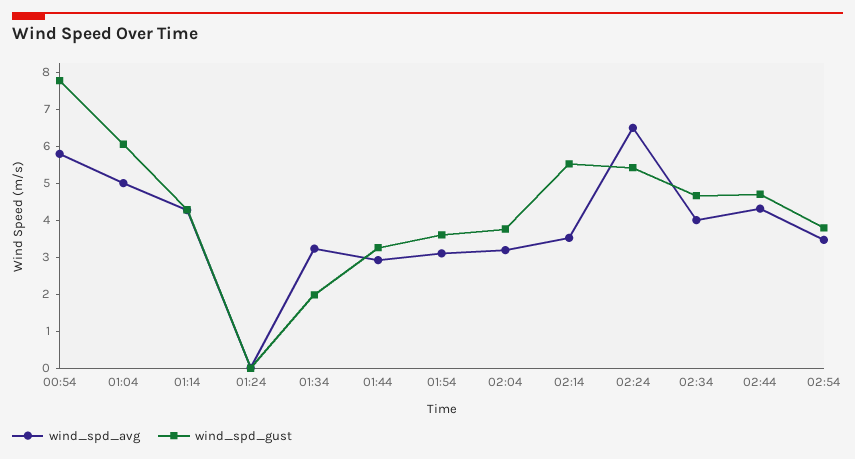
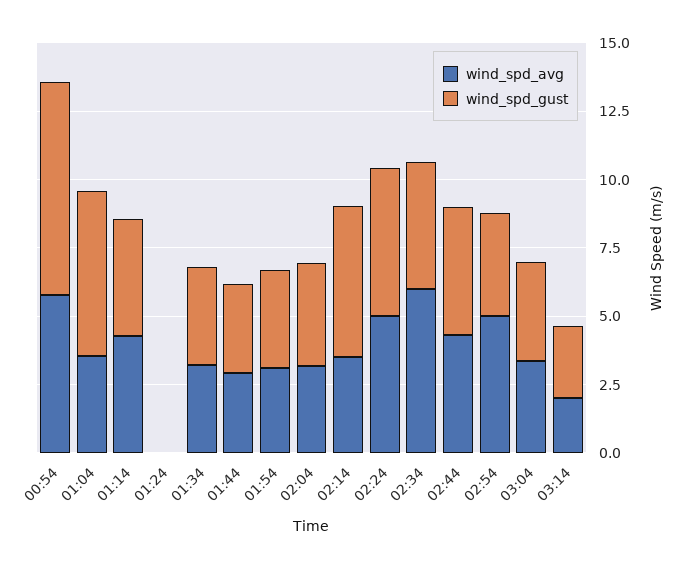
wind_spd_avg, 01:04: 5 -> 3.5
wind_spd_gust, 01:34: 2 -> 3.5
wind_spd_avg, 02:24: 6.5 -> 5
wind_spd_avg, 02:34: 4 -> 6
wind_spd_avg, 02:54: 3.5 -> 5
wind_spd_avg, 03:04: none -> 3.5
wind_spd_gust, 03:04: none -> 3.5
wind_spd_avg, 03:14: none -> 2
wind_spd_gust, 03:14: none -> 2.5

